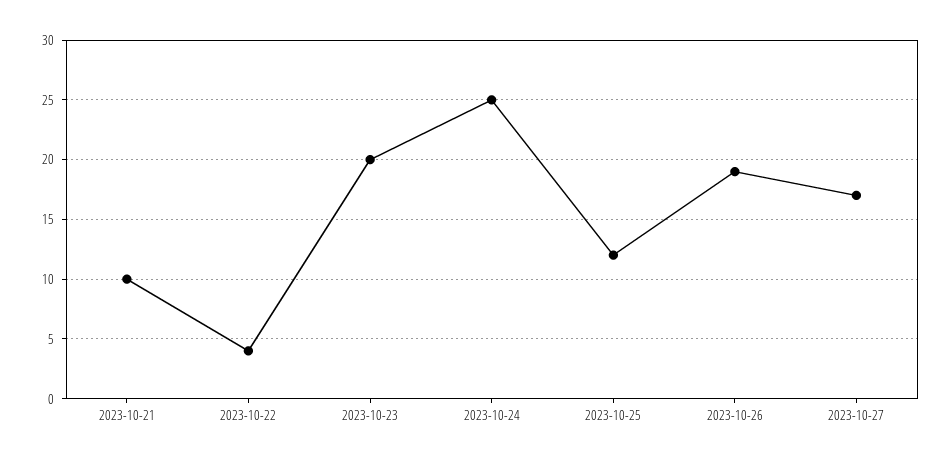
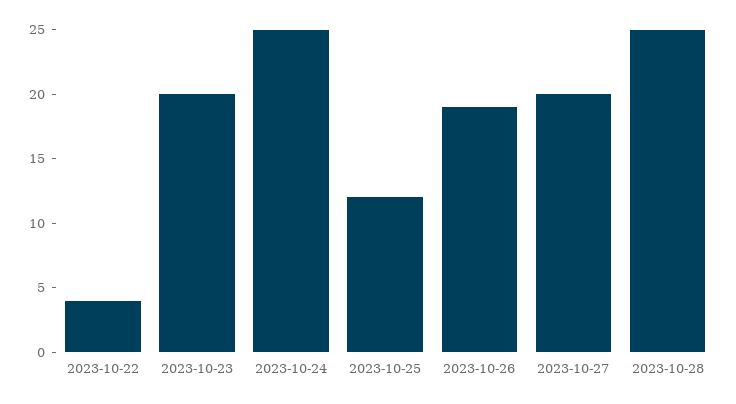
2023-10-21: 10 -> none
2023-10-27: 17 -> 20
2023-10-28: none -> 25

